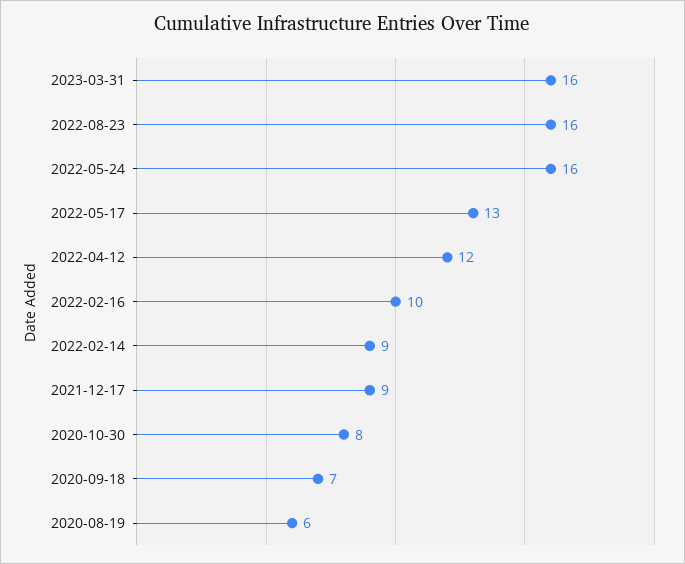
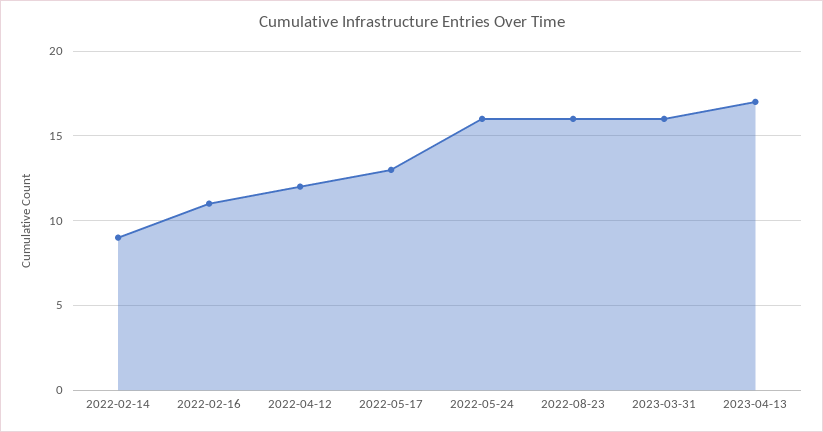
2022-02-16: 10 -> 11
2021-12-17: 9 -> none
2020-10-30: 8 -> none
2020-09-18: 7 -> none
2020-08-19: 6 -> none
2023-04-13: none -> 17

